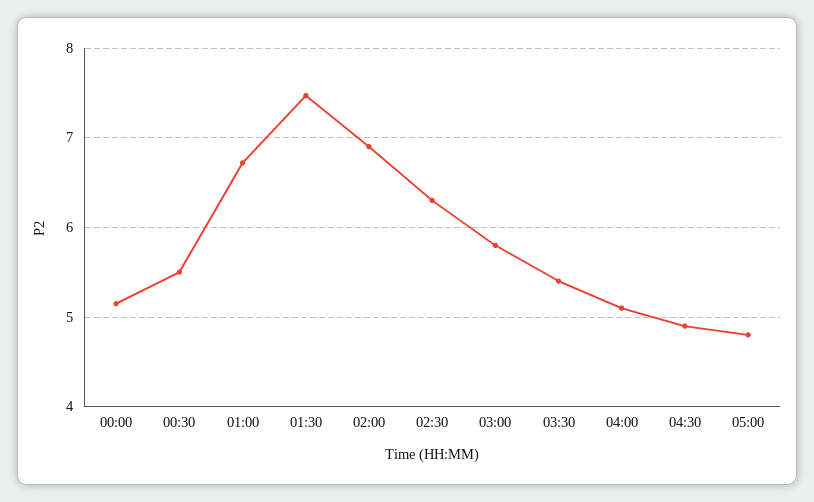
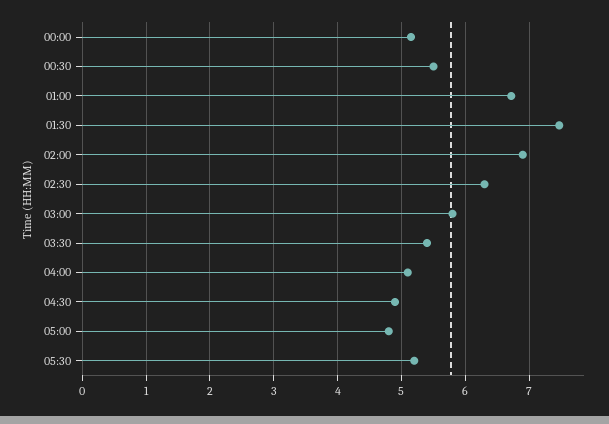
05:30: none -> 5.2

